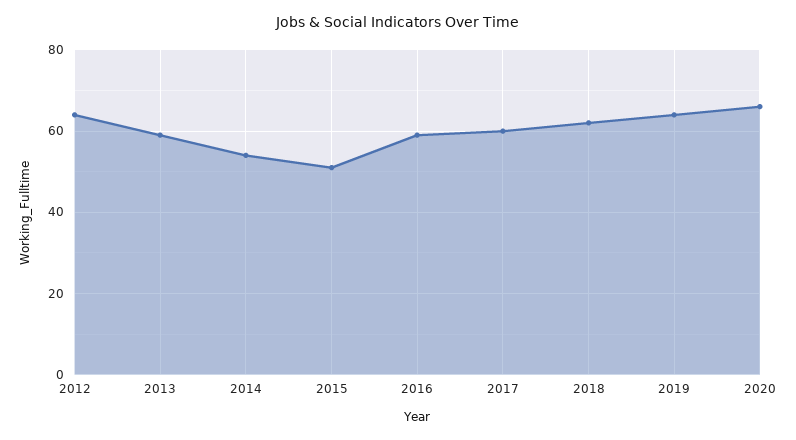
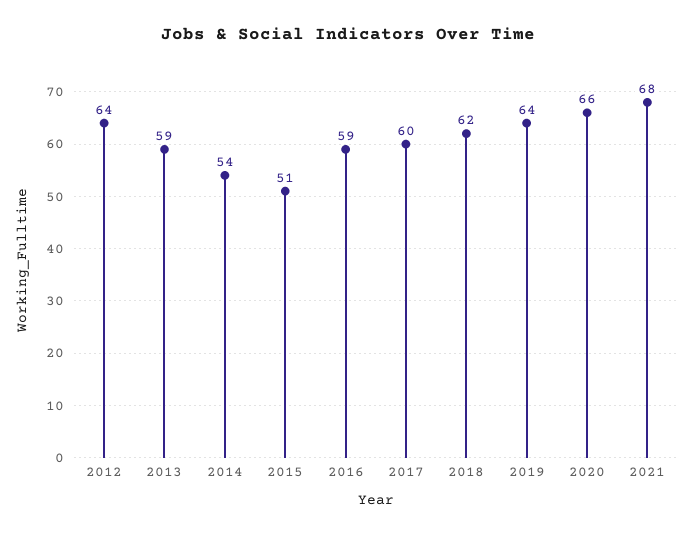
2021: none -> 68

